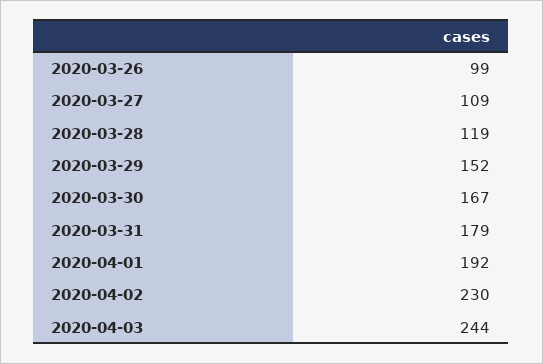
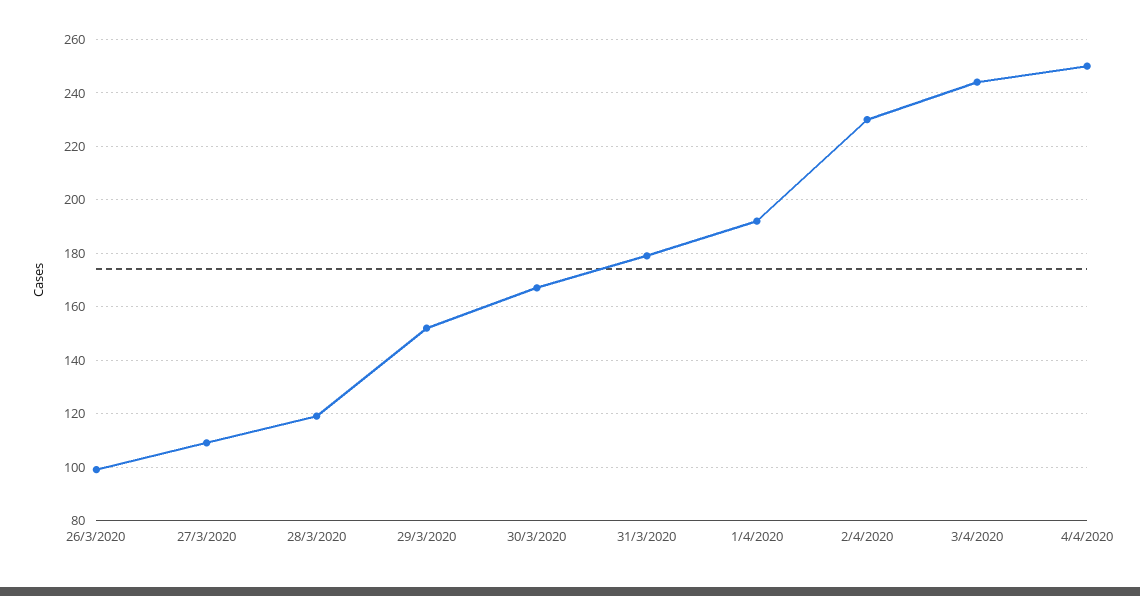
4/4/2020: none -> 250

